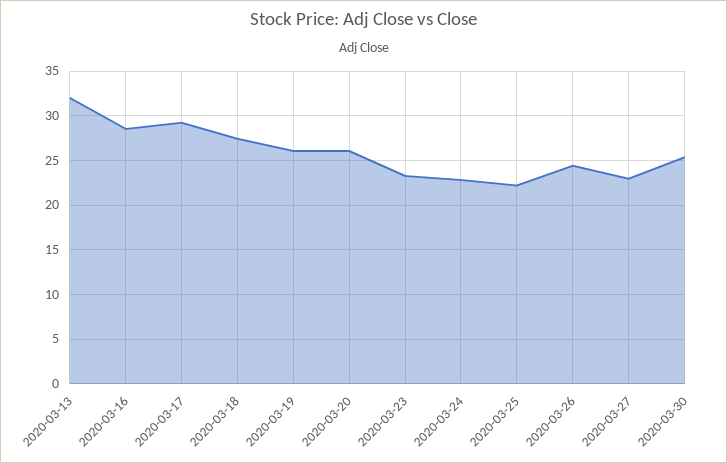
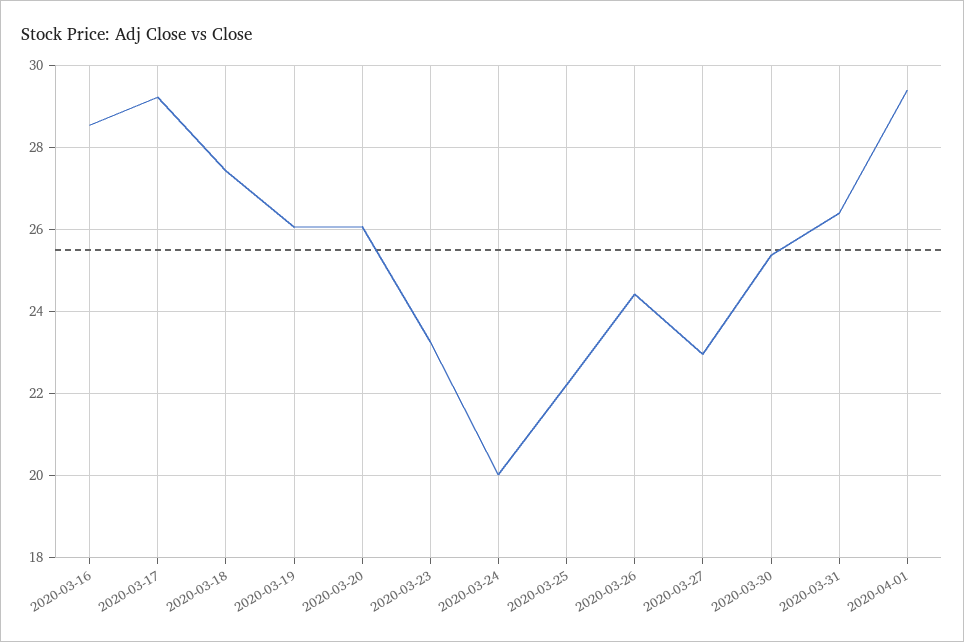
2020-03-13: 32 -> none
2020-03-24: 23 -> 20
2020-03-31: none -> 26.4
2020-04-01: none -> 29.4

